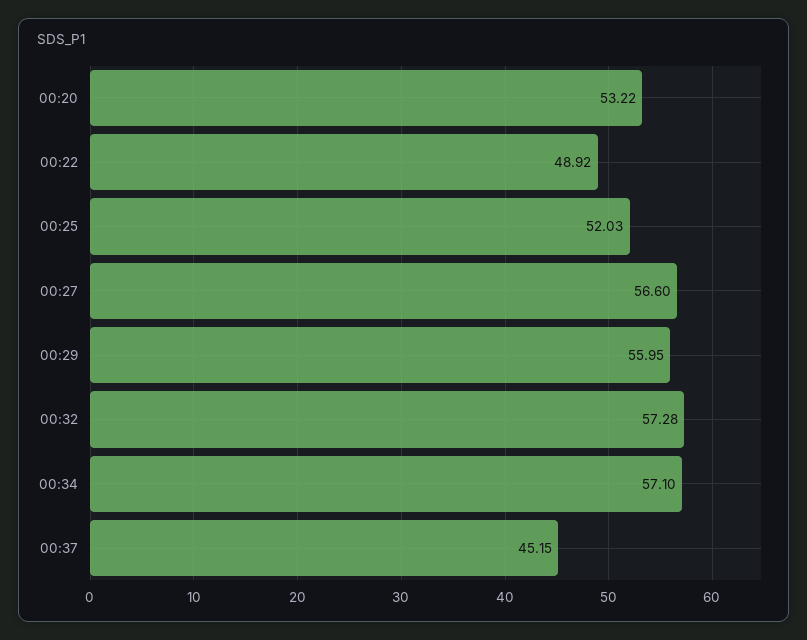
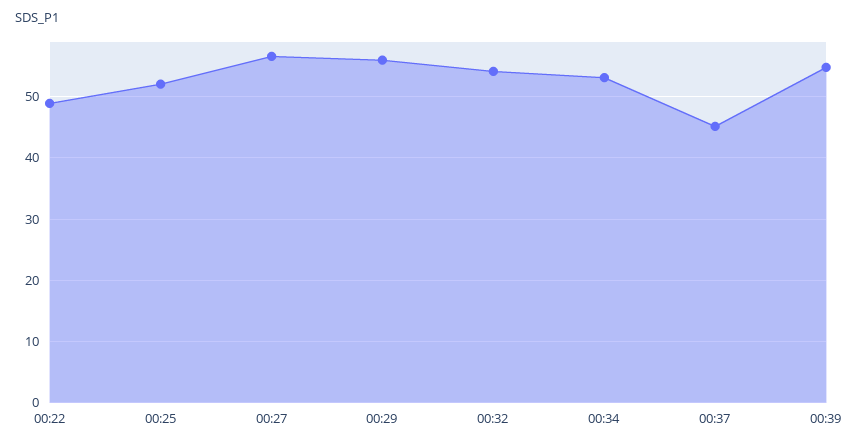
00:20: 53.22 -> none
00:32: 57.28 -> 54
00:34: 57.1 -> 53
00:39: none -> 55

